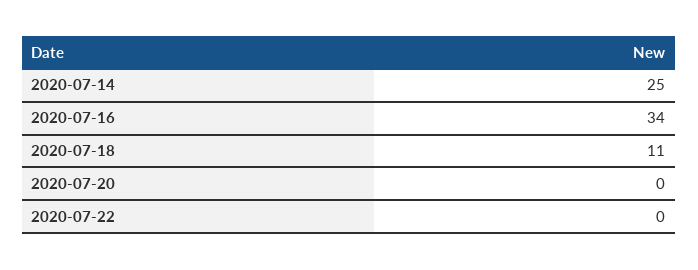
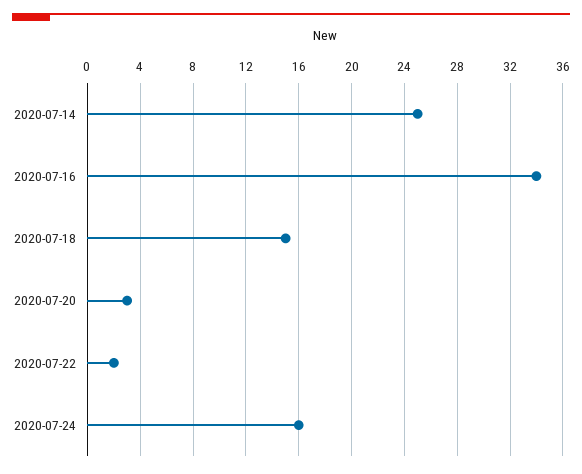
2020-07-18: 11 -> 15
2020-07-20: 0 -> 3
2020-07-22: 0 -> 2
2020-07-24: none -> 16

